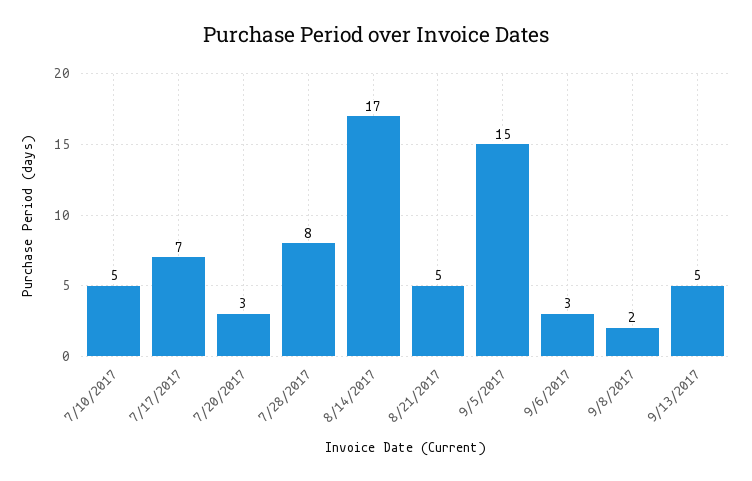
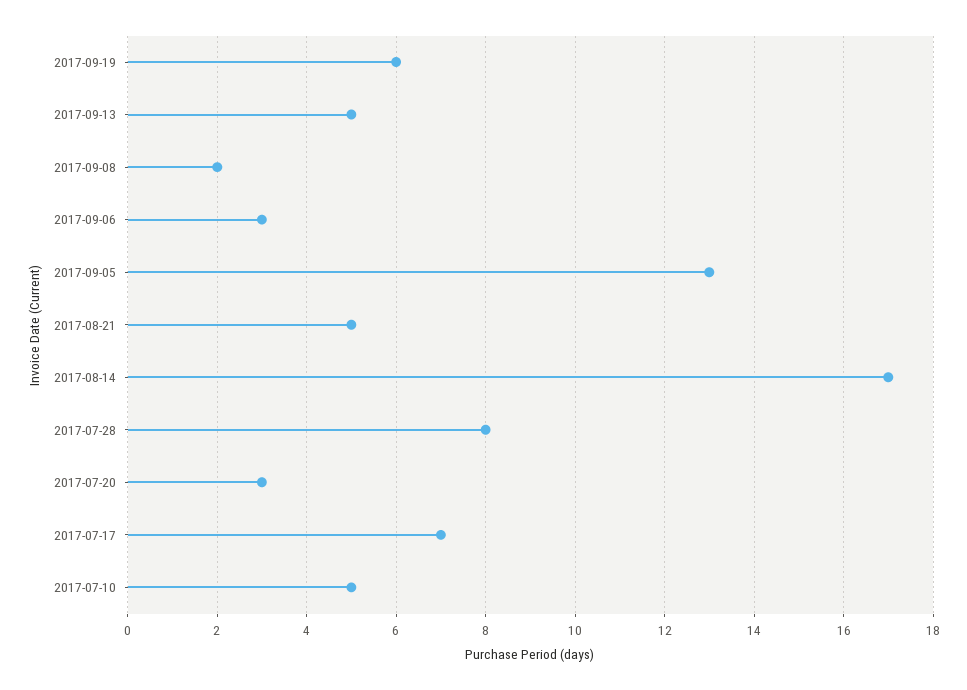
9/5/2017: 15 -> 13
2017-09-19: none -> 6

